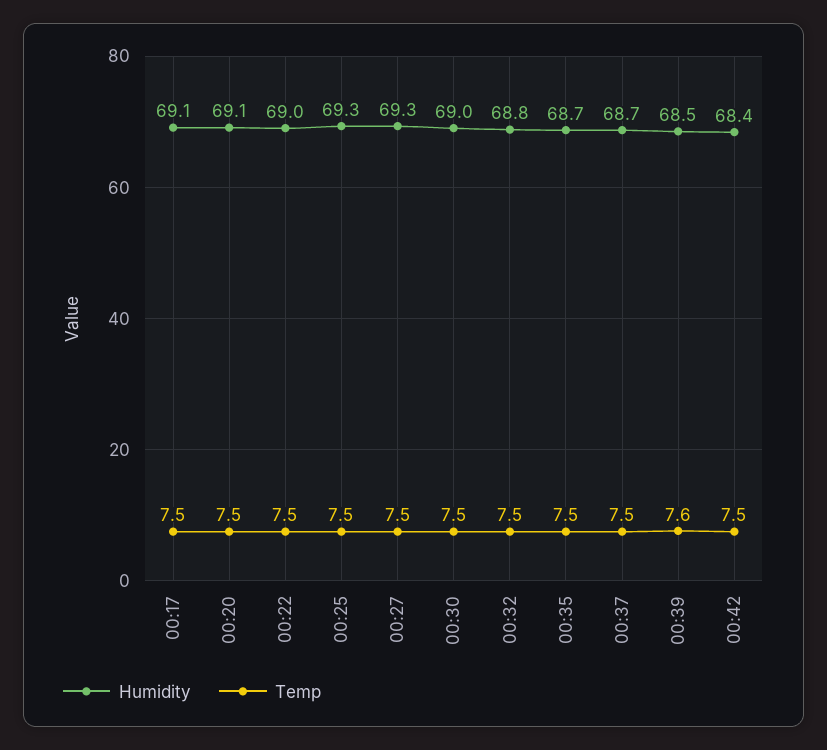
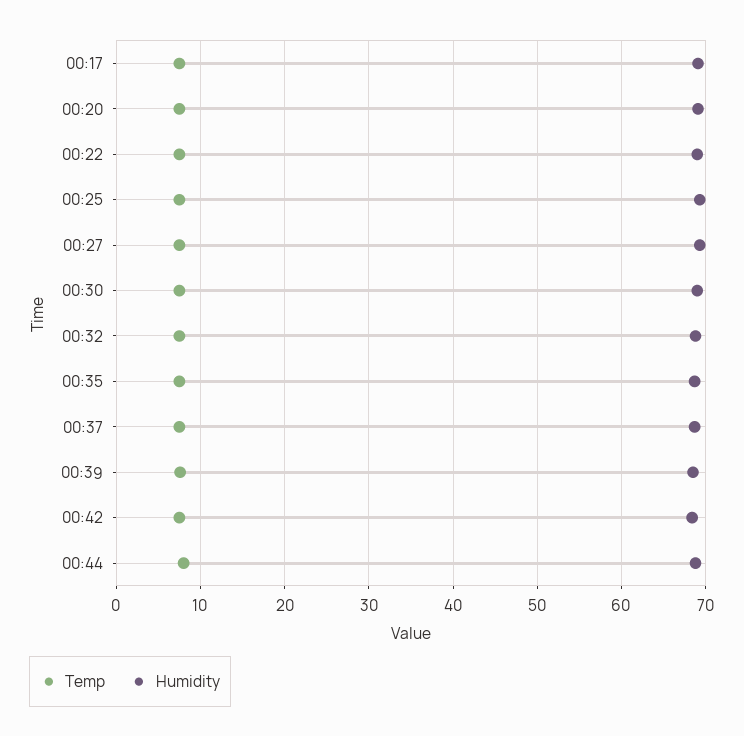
Temp, 00:44: none -> 8
Humidity, 00:44: none -> 69

